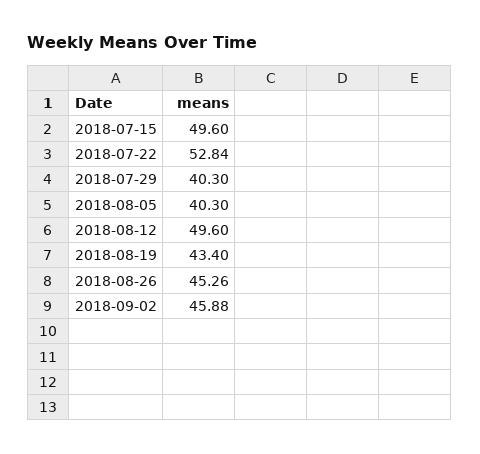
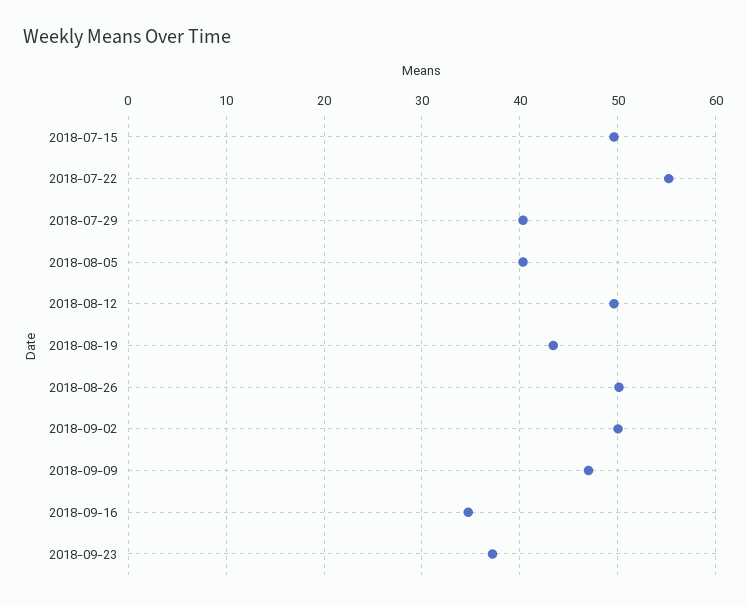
2018-07-22: 52.84 -> 55
2018-08-26: 45.26 -> 50
2018-09-02: 45.88 -> 50
2018-09-09: none -> 47
2018-09-16: none -> 35
2018-09-23: none -> 37

